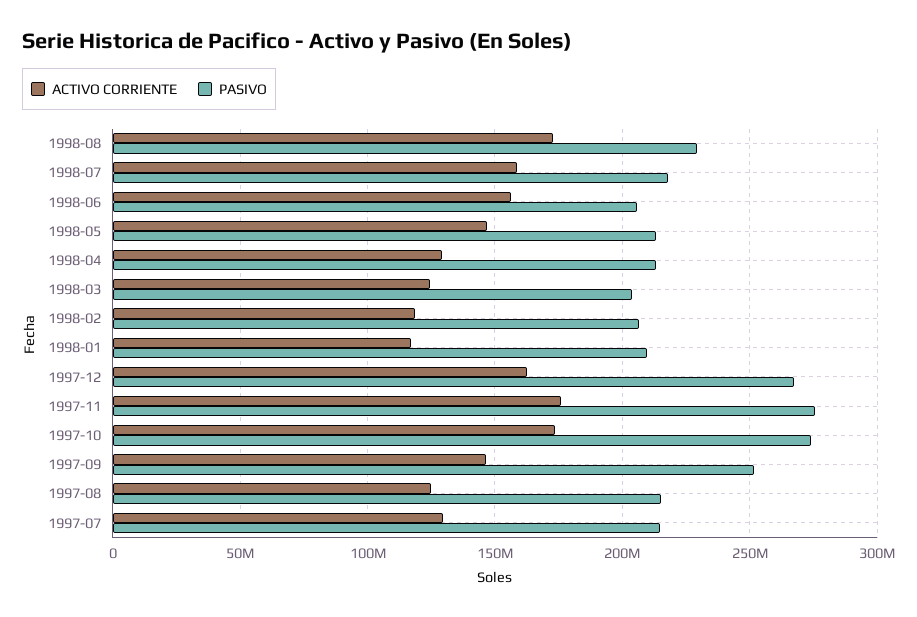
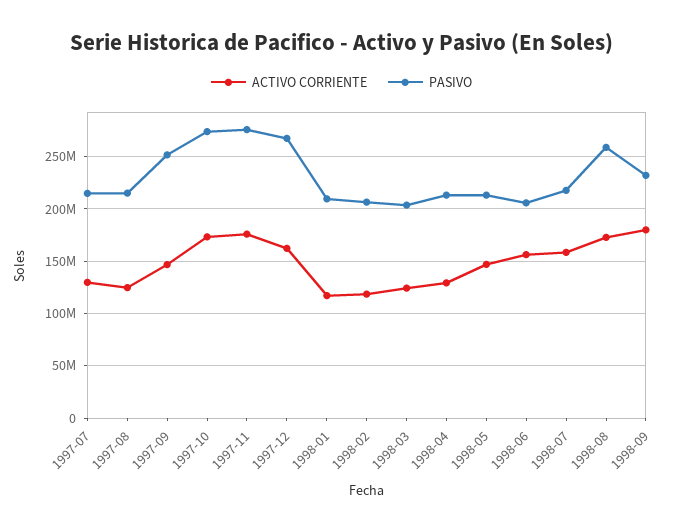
PASIVO, 1998-08: 230000000 -> 260000000
ACTIVO CORRIENTE, 1998-09: none -> 180000000
PASIVO, 1998-09: none -> 230000000

